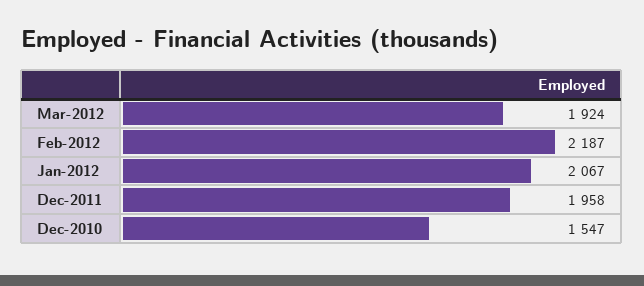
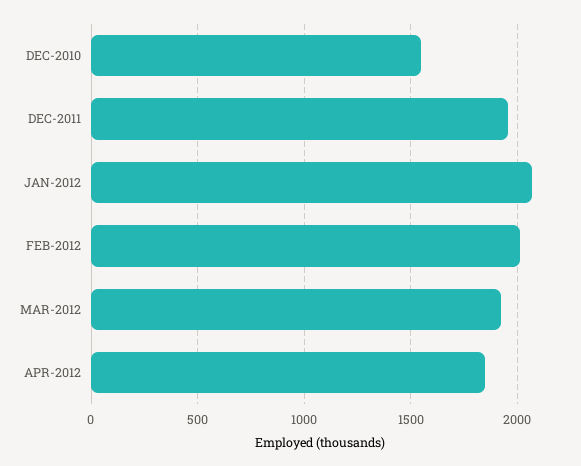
Feb-2012: 2187 -> 2000
APR-2012: none -> 1850

